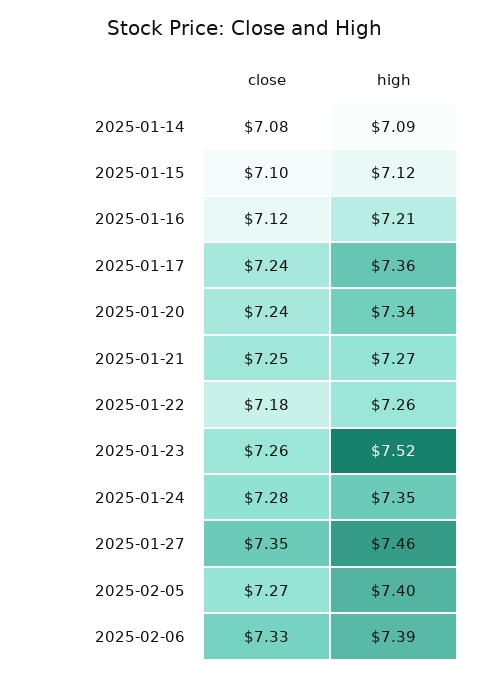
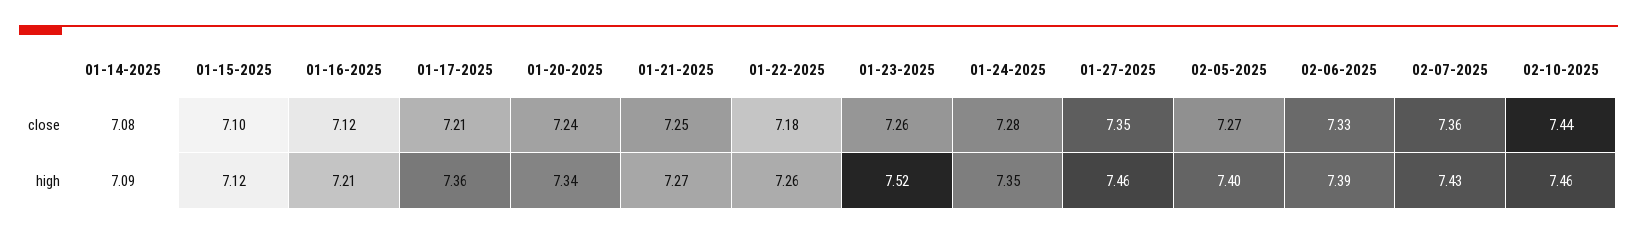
close, 2025-01-17: 7.24 -> 7.21
close, 02-07-2025: none -> 7.36
close, 02-10-2025: none -> 7.44
high, 02-07-2025: none -> 7.43
high, 02-10-2025: none -> 7.46

